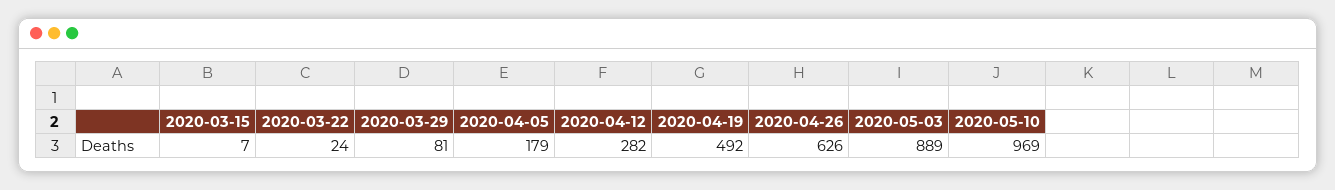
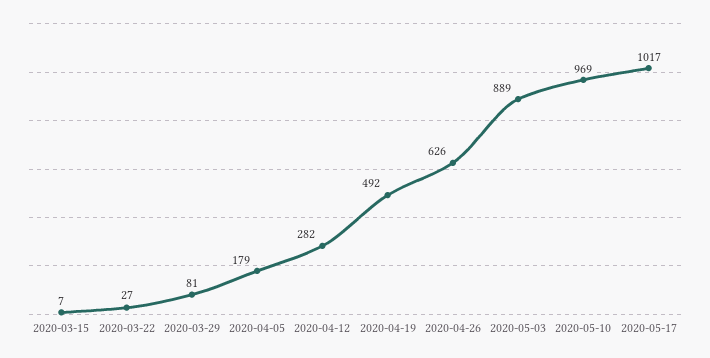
2020-03-22: 24 -> 27
2020-05-17: none -> 1017

